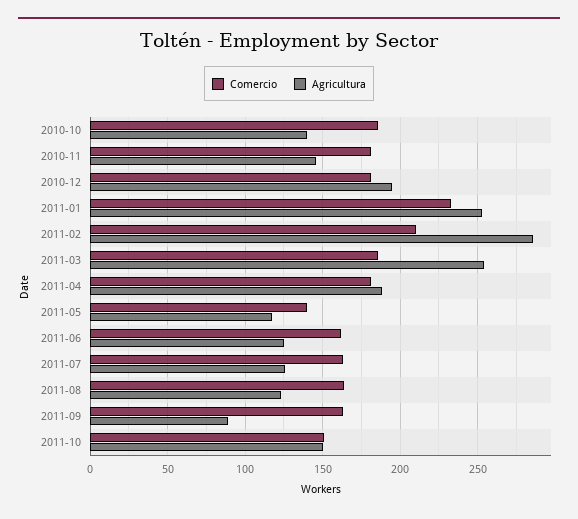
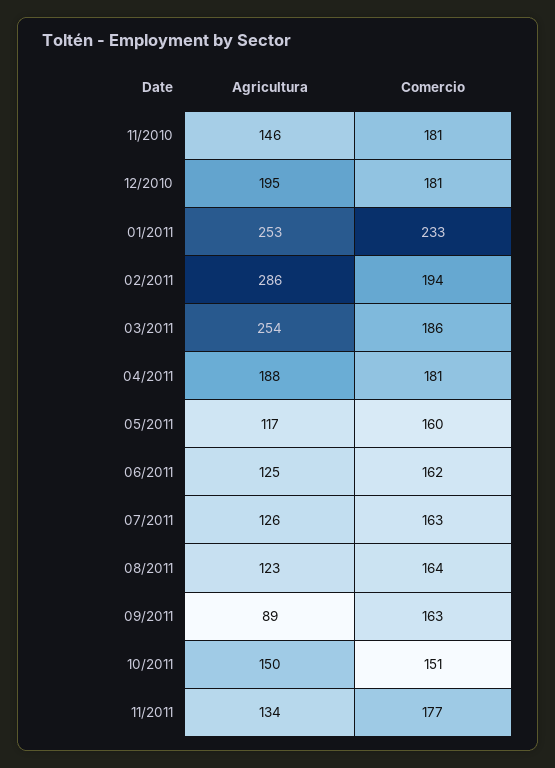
Comercio, 2010-10: 185 -> none
Agricultura, 2010-10: 140 -> none
Comercio, 2011-02: 210 -> 194
Comercio, 2011-05: 140 -> 160
Agricultura, 11/2011: none -> 134
Comercio, 11/2011: none -> 177

